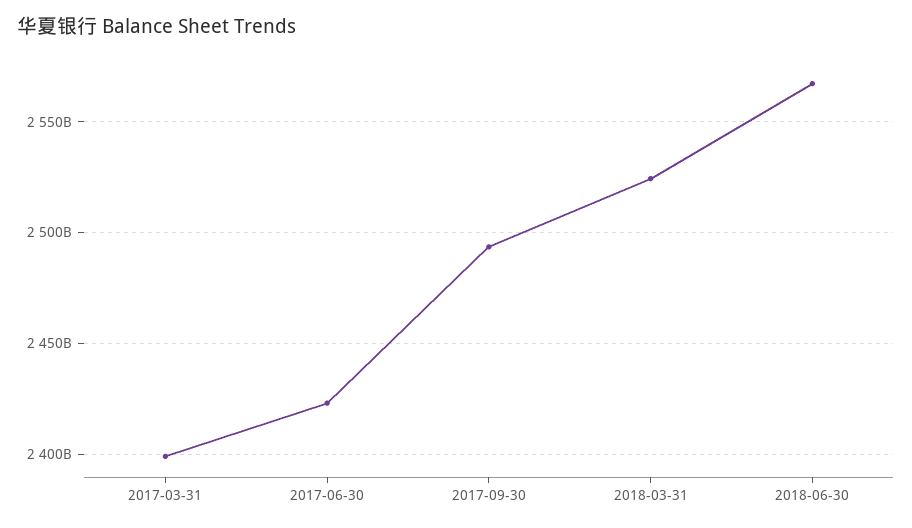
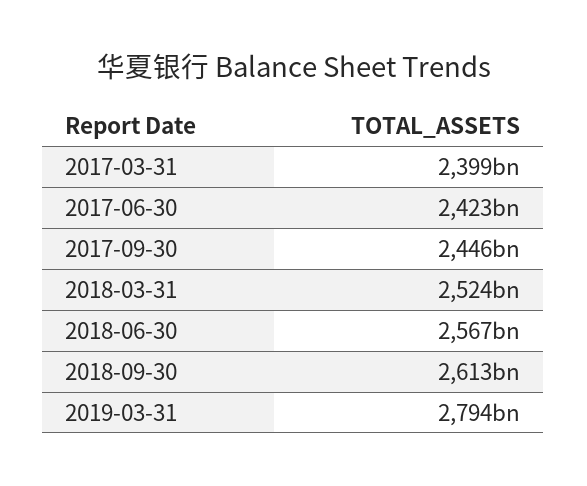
2017-09-30: 2495000000000 -> 2446000000000
2018-09-30: none -> 2613000000000
2019-03-31: none -> 2794000000000

